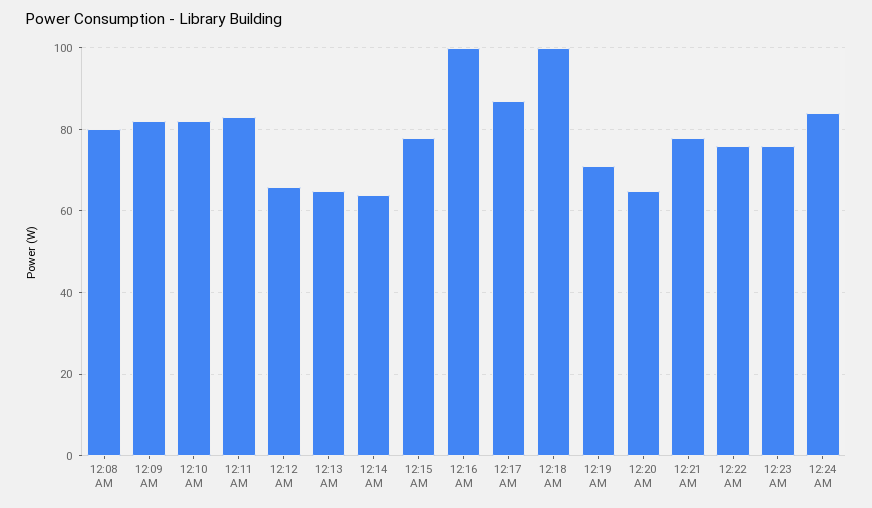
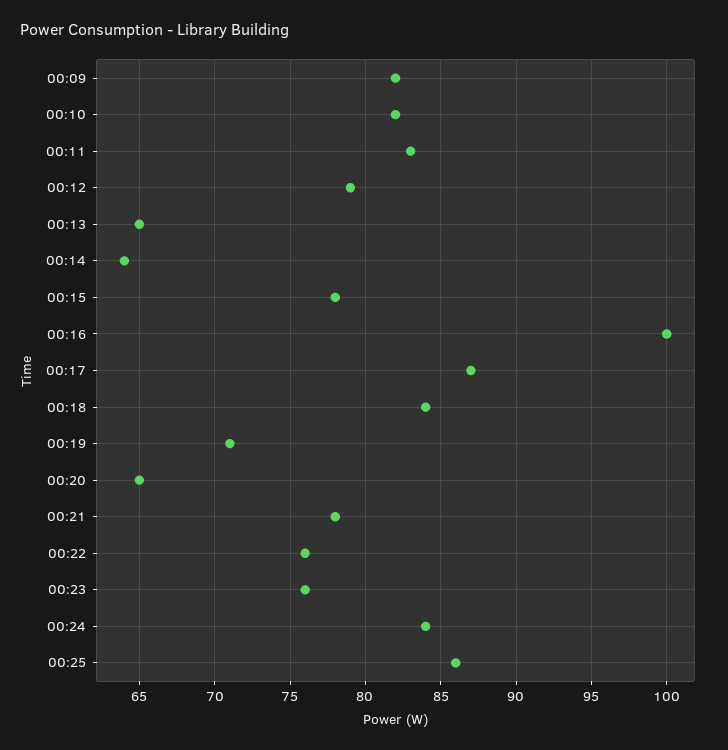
12:08 AM: 80 -> none
12:12 AM: 65 -> 79
12:18 AM: 100 -> 84
00:25: none -> 86

